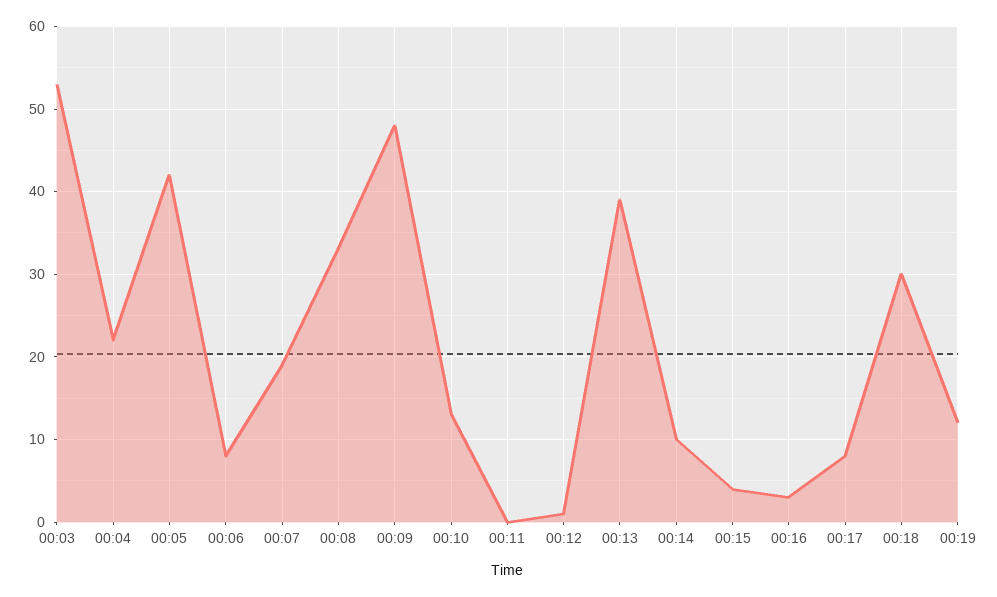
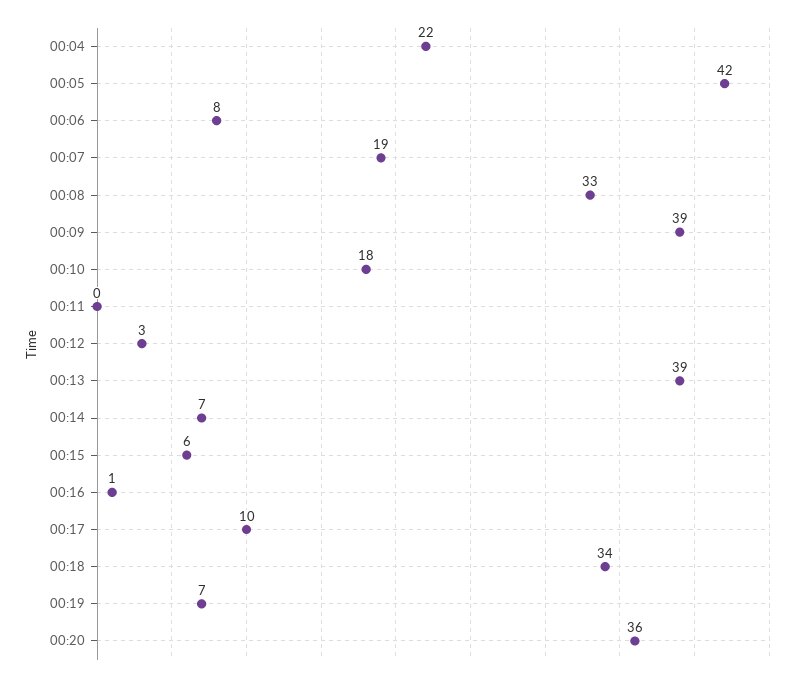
00:03: 53 -> none
00:09: 48 -> 39
00:10: 13 -> 18
00:12: 1 -> 3
00:14: 10 -> 7
00:15: 4 -> 6
00:16: 3 -> 1
00:17: 8 -> 10
00:18: 30 -> 34
00:19: 12 -> 7
00:20: none -> 36

